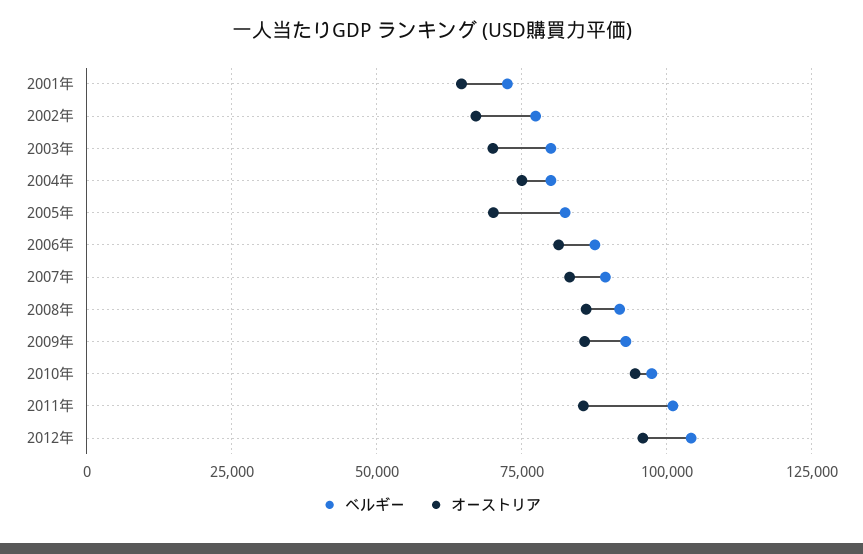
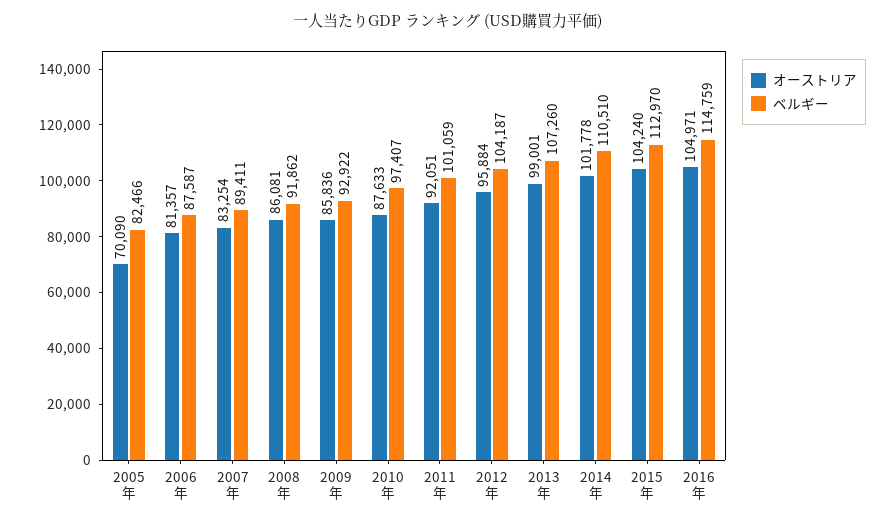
ベルギー, 2001年: 72500 -> none
オーストリア, 2001年: 65000 -> none
ベルギー, 2002年: 77500 -> none
オーストリア, 2002年: 67500 -> none
ベルギー, 2003年: 80000 -> none
オーストリア, 2003年: 70000 -> none
ベルギー, 2004年: 80000 -> none
オーストリア, 2004年: 75000 -> none
オーストリア, 2010年: 95000 -> 87633
オーストリア, 2011年: 85000 -> 92051
オーストリア, 2013年: none -> 99001
ベルギー, 2013年: none -> 107260
オーストリア, 2014年: none -> 101778
ベルギー, 2014年: none -> 110510
オーストリア, 2015年: none -> 104240
ベルギー, 2015年: none -> 112970
オーストリア, 2016年: none -> 104971
ベルギー, 2016年: none -> 114759

